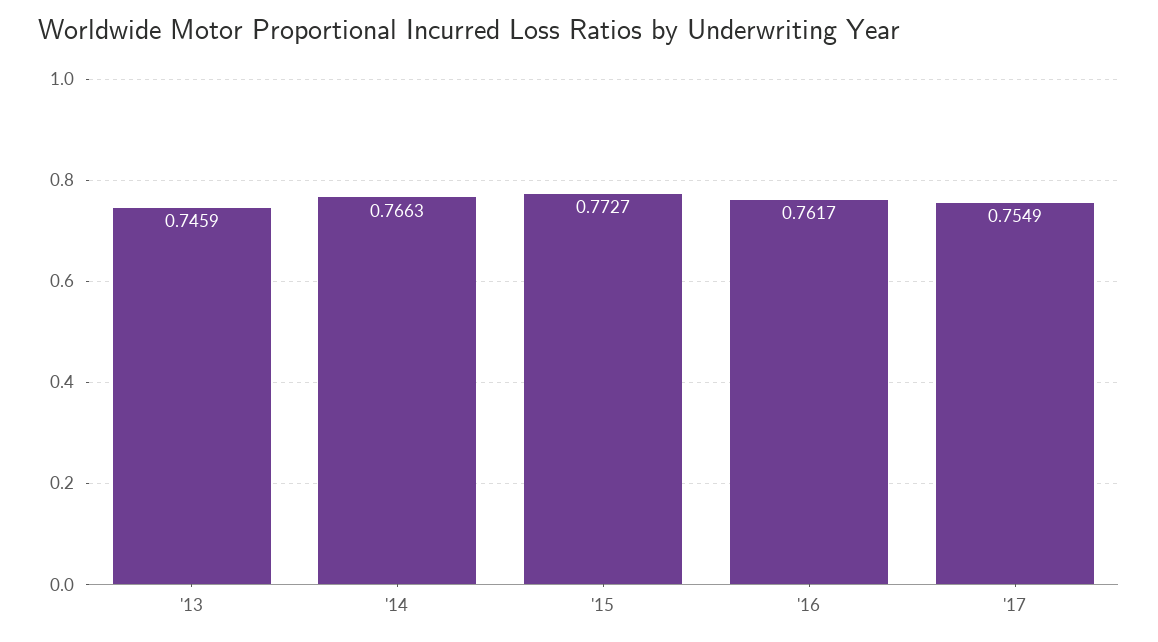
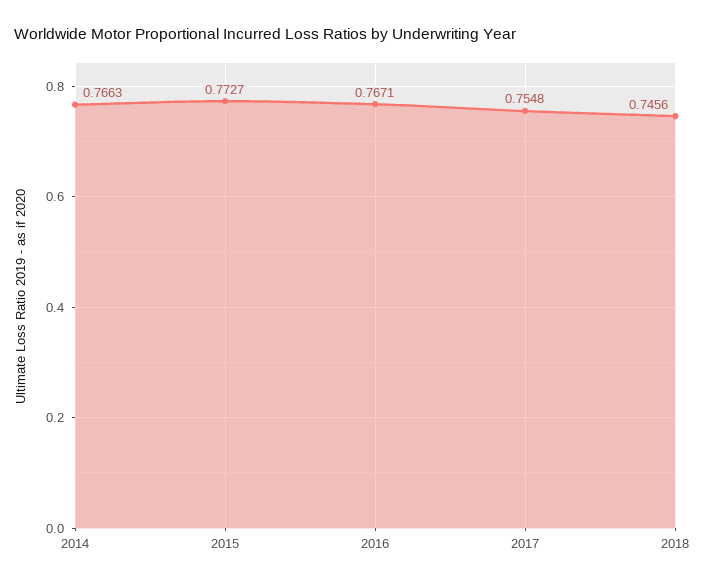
'13: 0.7459 -> none
'16: 0.7617 -> 0.7671
'17: 0.7549 -> 0.7548
2018: none -> 0.7456

